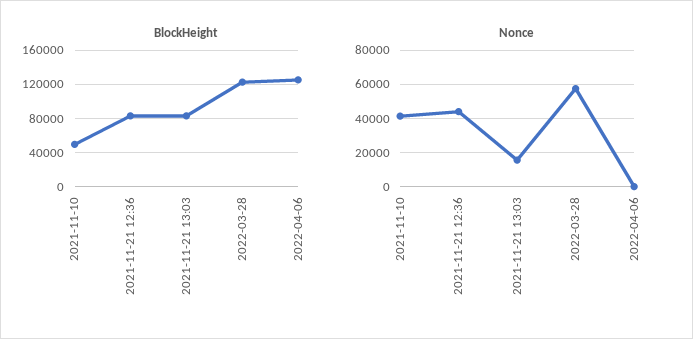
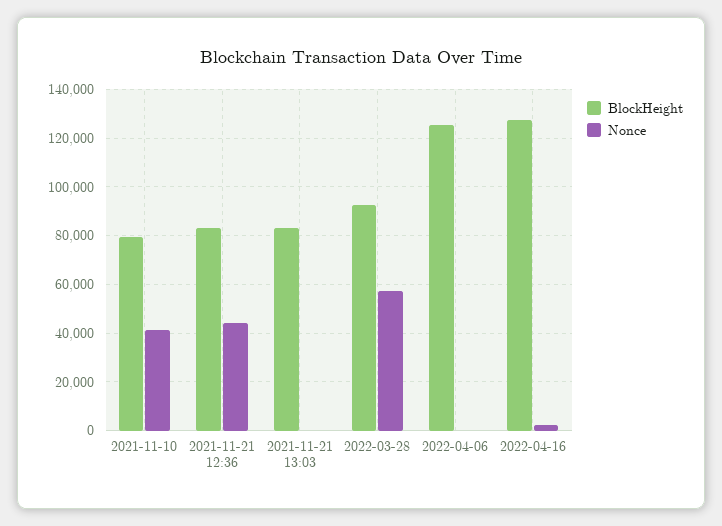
BlockHeight, 2021-11-10: 50000 -> 80000
BlockHeight, 2022-03-28: 120000 -> 92500
Nonce, 2021-11-21 13:03: 15000 -> 0
BlockHeight, 2022-04-16: none -> 127500
Nonce, 2022-04-16: none -> 2500

